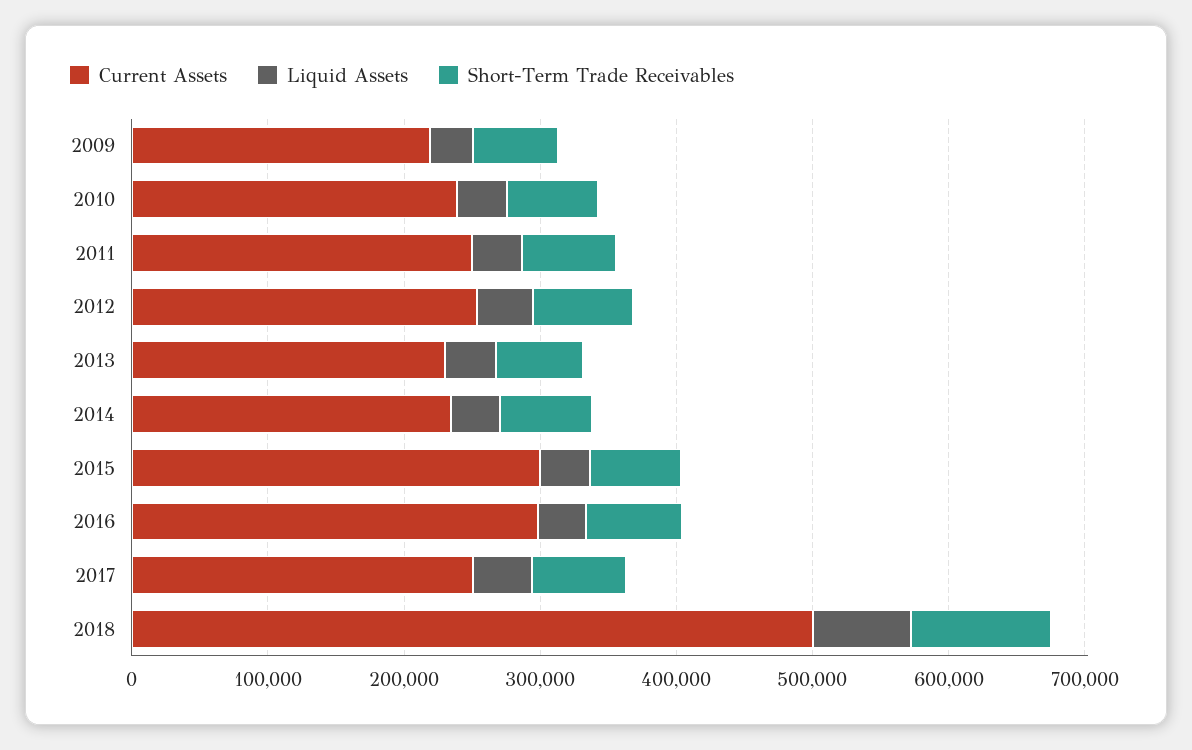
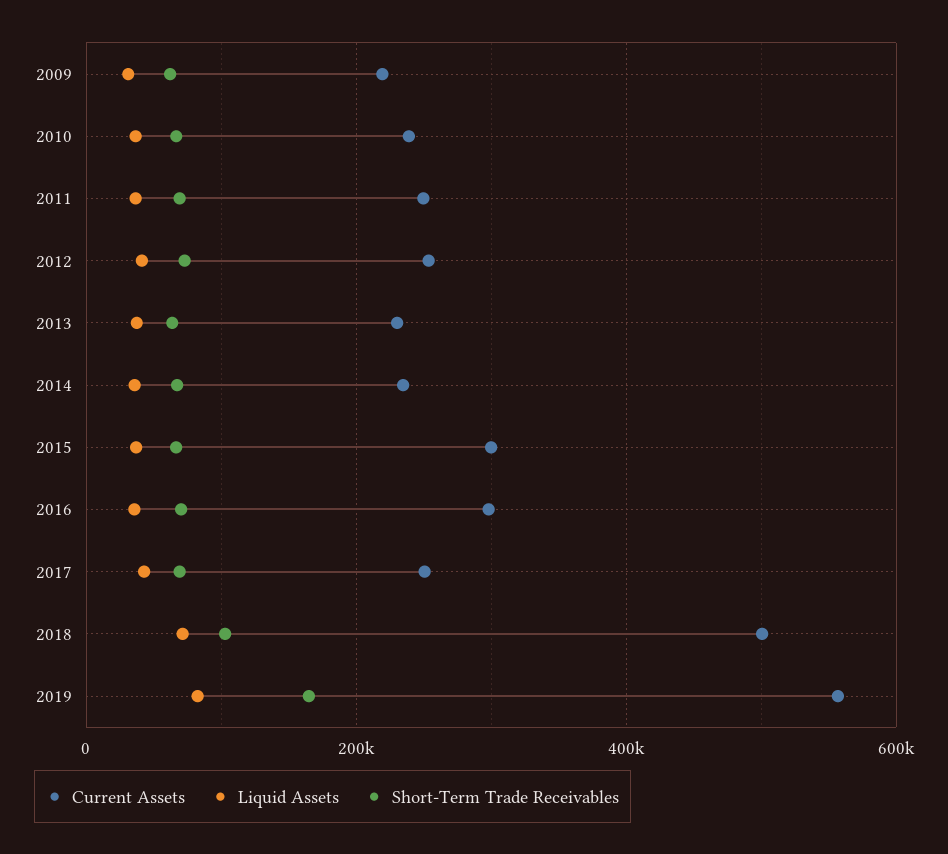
Current Assets, 2019: none -> 560000
Liquid Assets, 2019: none -> 80000
Short-Term Trade Receivables, 2019: none -> 160000

